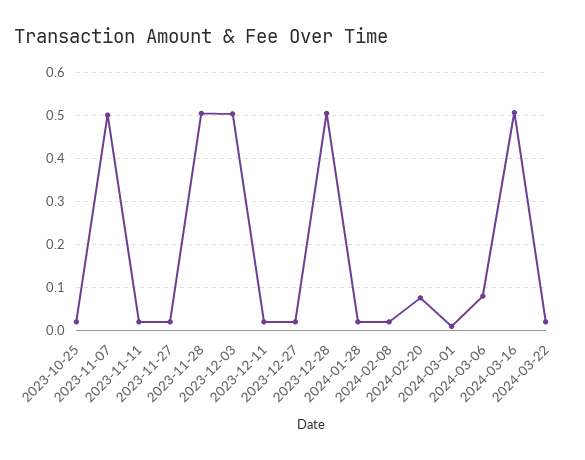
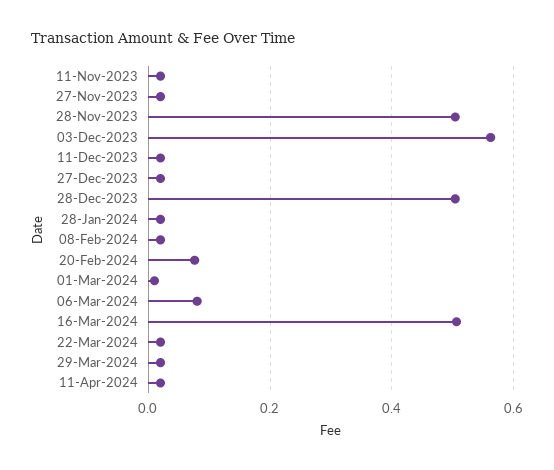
2023-10-25: 0.02 -> none
2023-11-07: 0.5 -> none
2023-12-03: 0.5 -> 0.56
29-Mar-2024: none -> 0.02
11-Apr-2024: none -> 0.02

